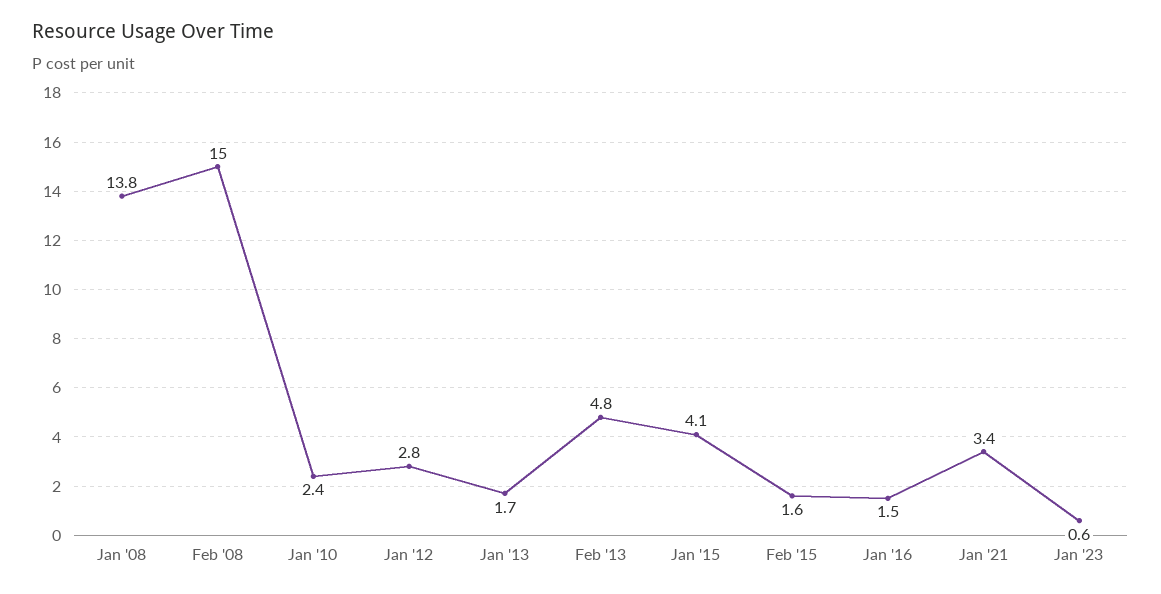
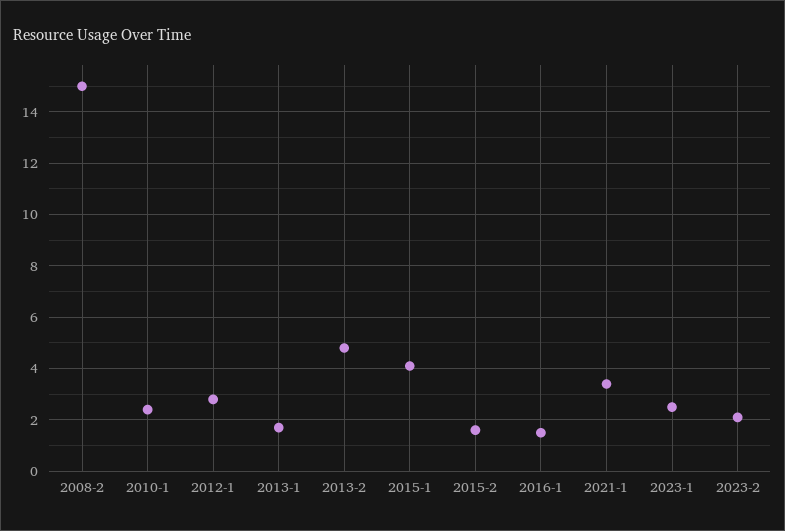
Jan '08: 13.8 -> none
Jan '23: 0.6 -> 2.5
2023-2: none -> 2

